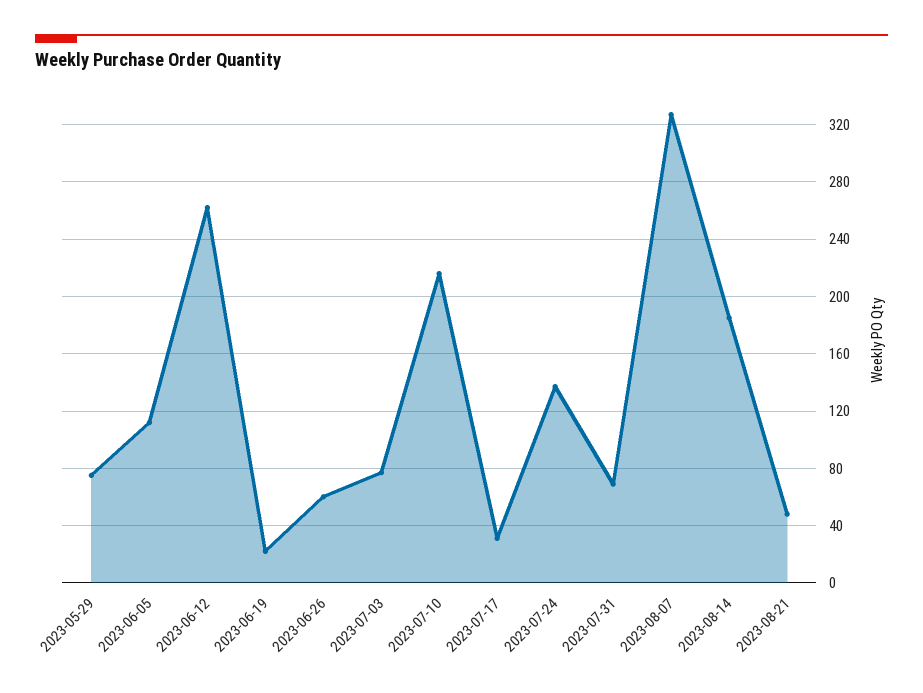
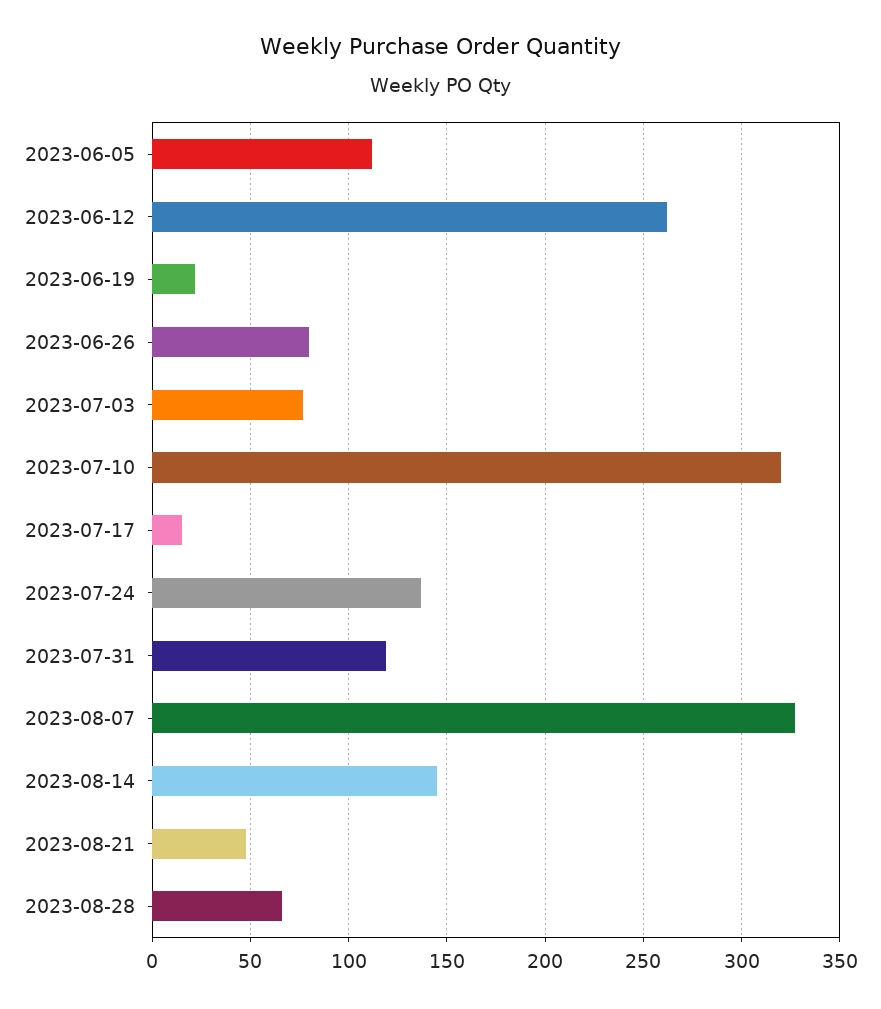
2023-05-29: 75 -> none
2023-06-26: 60 -> 80
2023-07-10: 215 -> 320
2023-07-17: 30 -> 15
2023-07-31: 70 -> 120
2023-08-14: 185 -> 145
2023-08-28: none -> 65

